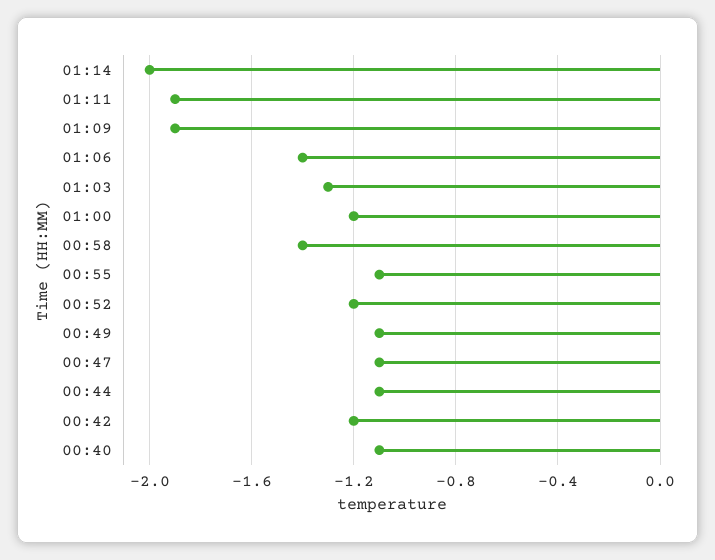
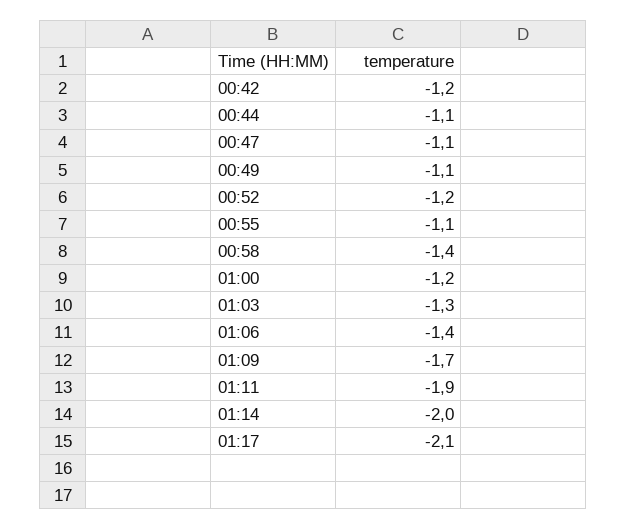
01:09: -1.9 -> -1.7
00:40: -1.1 -> none
01:17: none -> -2.1

